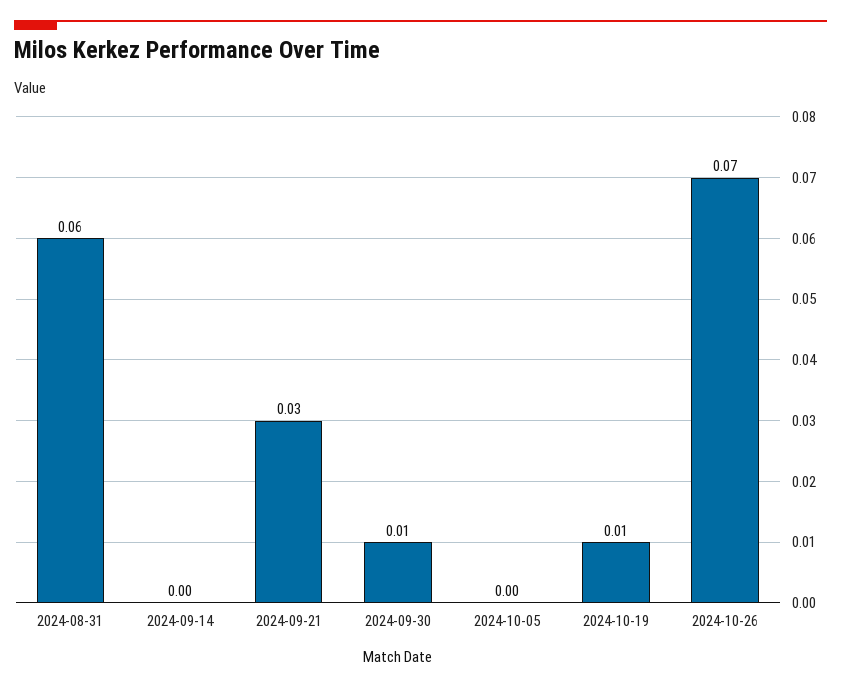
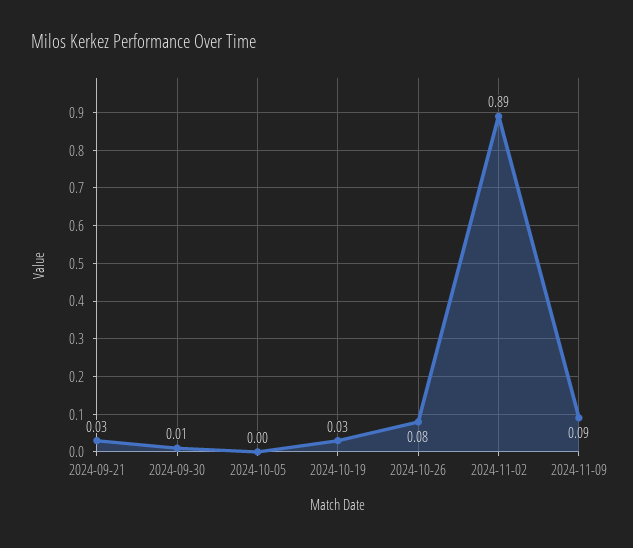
2024-08-31: 0.06 -> none
2024-09-14: 0 -> none
2024-10-19: 0.01 -> 0.03
2024-10-26: 0.07 -> 0.08
2024-11-02: none -> 0.89
2024-11-09: none -> 0.09

